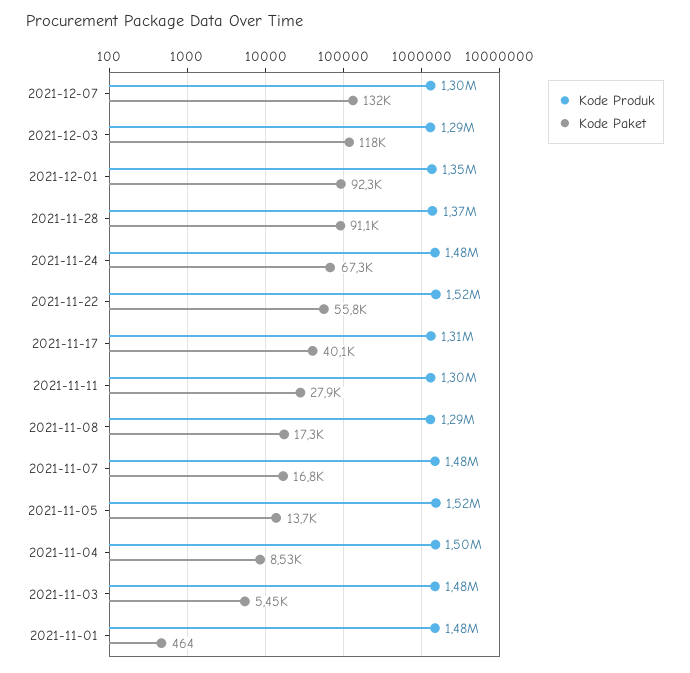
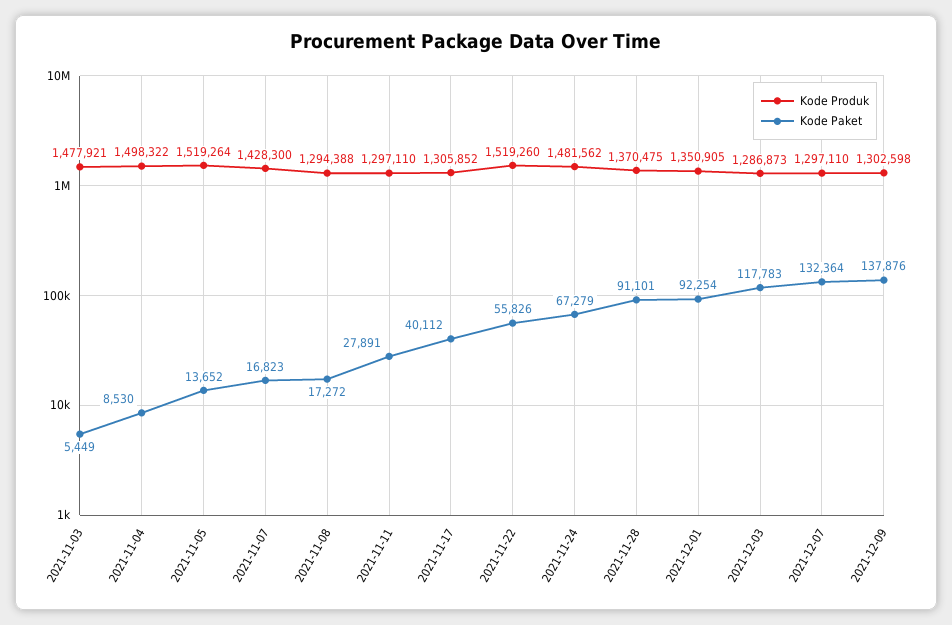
Kode Produk, 2021-11-07: 1480000 -> 1428300
Kode Produk, 2021-11-01: 1480000 -> none
Kode Paket, 2021-11-01: 464 -> none
Kode Produk, 2021-12-09: none -> 1302598
Kode Paket, 2021-12-09: none -> 137876

